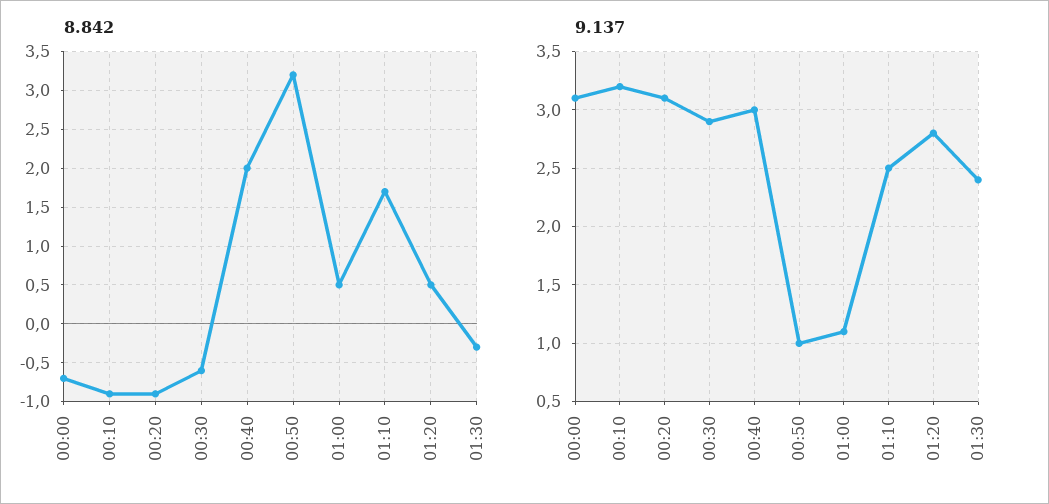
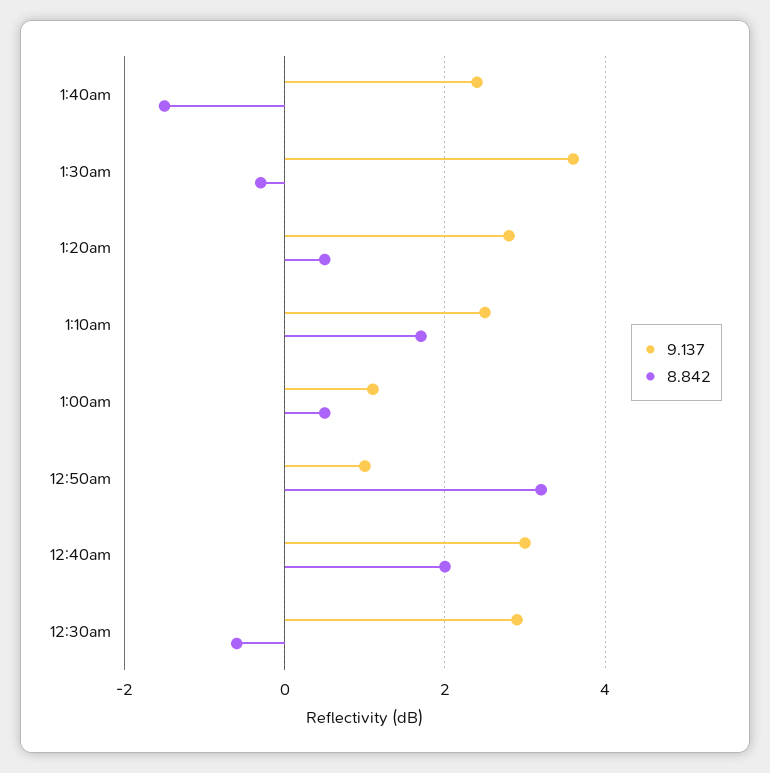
8.842, 00:00: -0.7 -> none
8.842, 00:10: -0.9 -> none
8.842, 00:20: -0.9 -> none
9.137, 00:00: 3.1 -> none
9.137, 00:10: 3.2 -> none
9.137, 00:20: 3.1 -> none
9.137, 01:30: 2.4 -> 3.5
9.137, 1:40am: none -> 2.5
8.842, 1:40am: none -> -1.5

